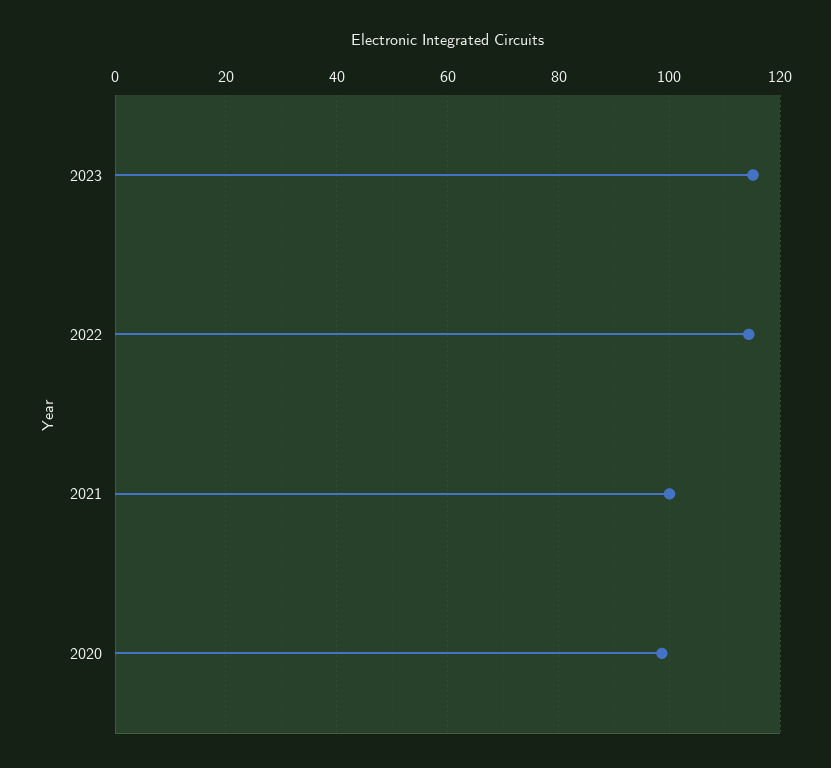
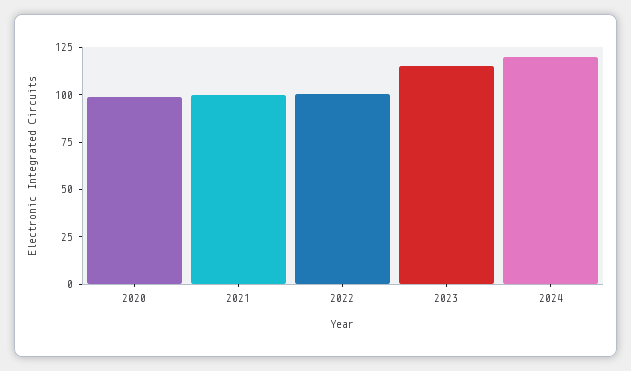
2022: 114 -> 100
2024: none -> 120

